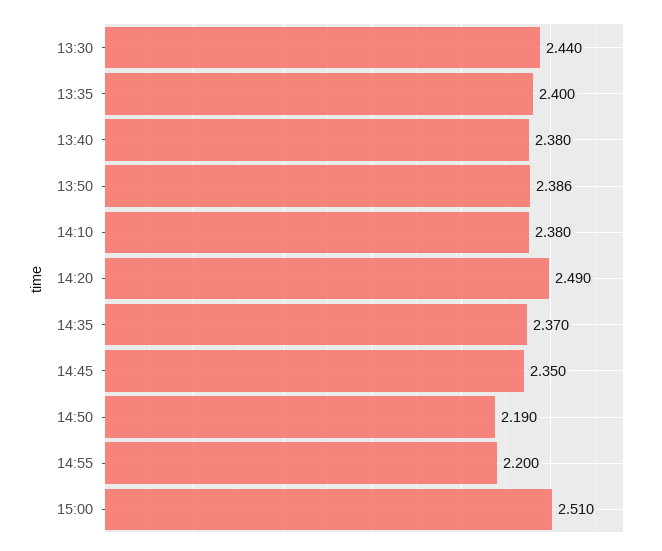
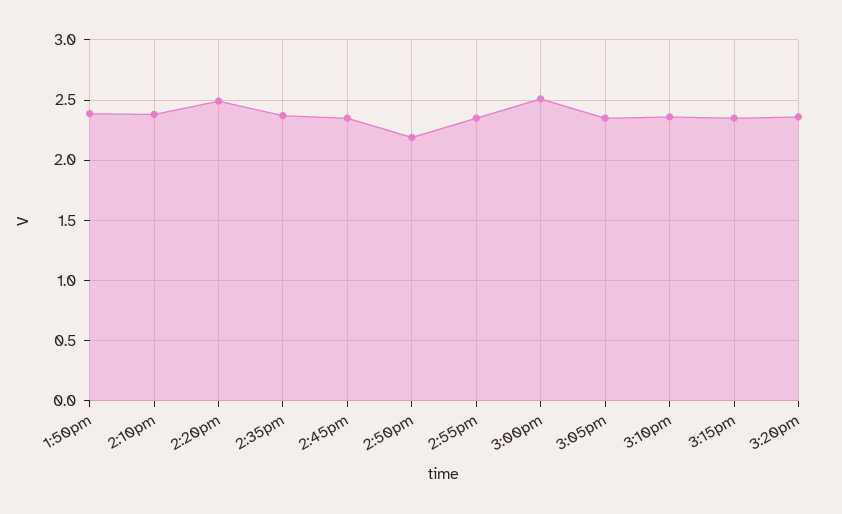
13:30: 2.44 -> none
13:35: 2.4 -> none
13:40: 2.38 -> none
14:55: 2.2 -> 2.35
3:05pm: none -> 2.35
3:10pm: none -> 2.35
3:15pm: none -> 2.35
3:20pm: none -> 2.35

